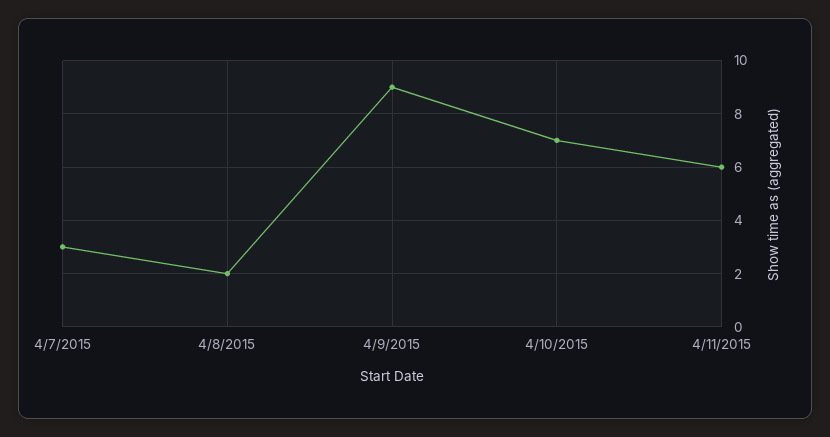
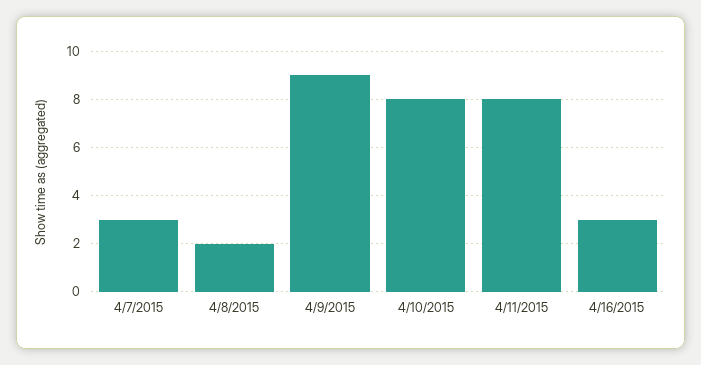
4/10/2015: 7 -> 8
4/11/2015: 6 -> 8
4/16/2015: none -> 3

